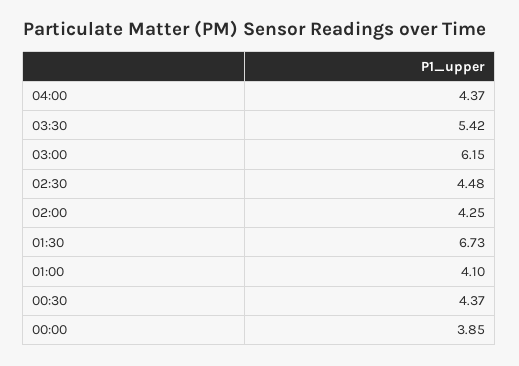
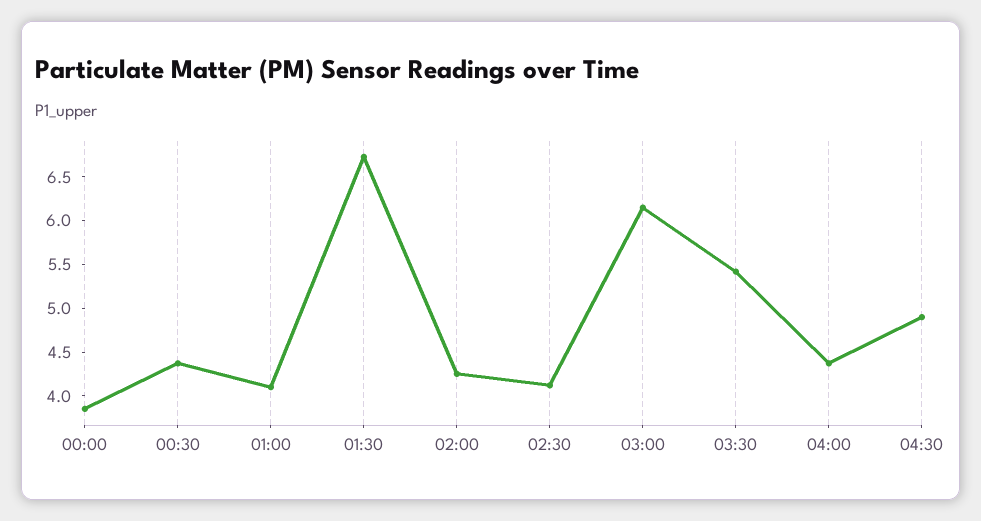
02:30: 4.48 -> 4.1
04:30: none -> 4.9

